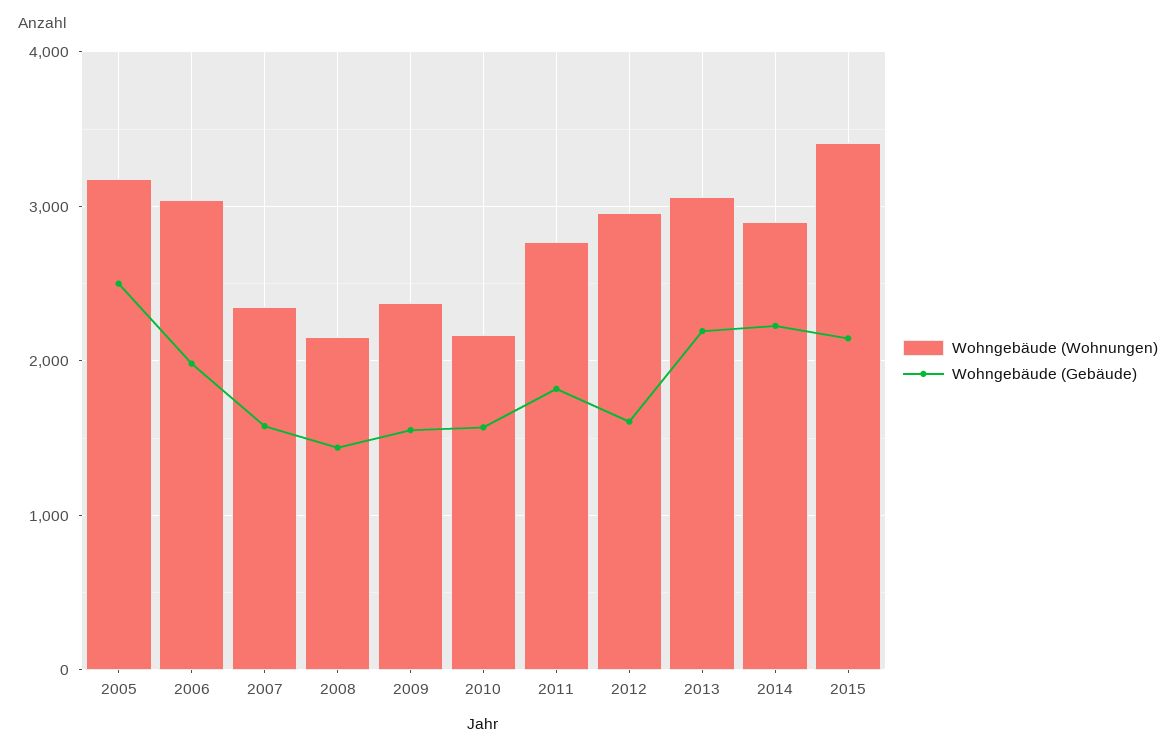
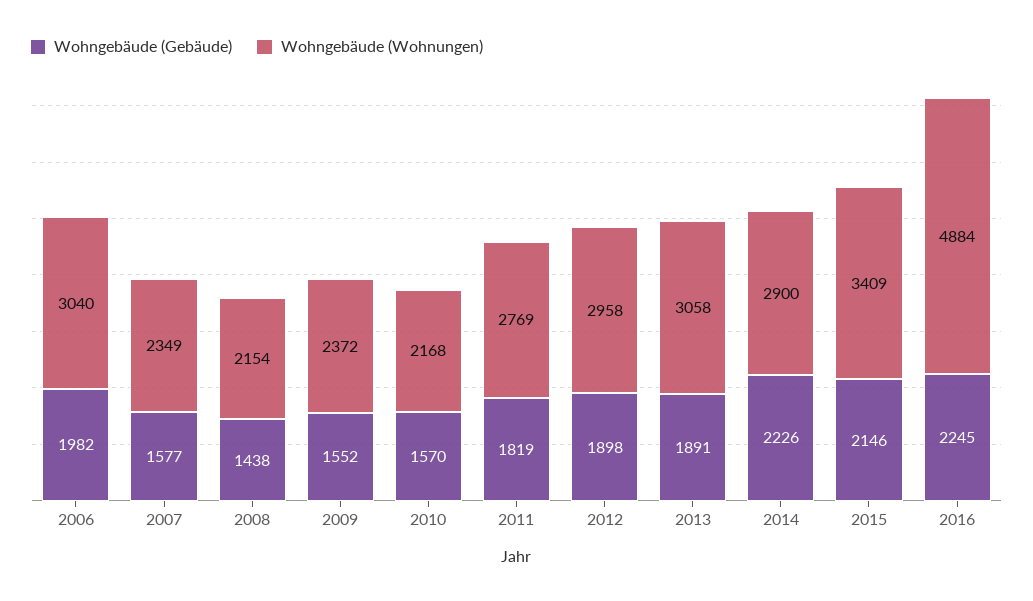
Wohngebäude (Wohnungen), 2005: 3200 -> none
Wohngebäude (Gebäude), 2005: 2500 -> none
Wohngebäude (Gebäude), 2012: 1600 -> 1898
Wohngebäude (Gebäude), 2013: 2200 -> 1891
Wohngebäude (Gebäude), 2016: none -> 2245
Wohngebäude (Wohnungen), 2016: none -> 4884

